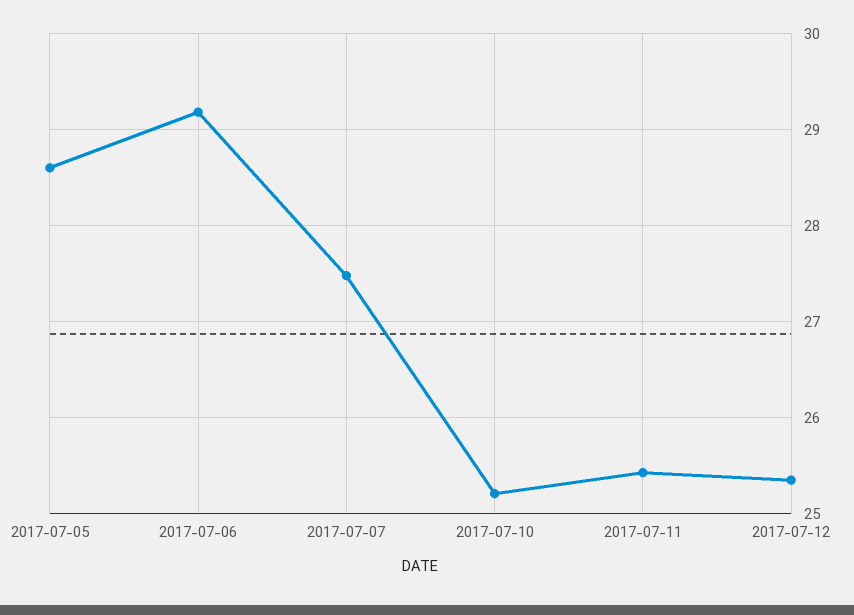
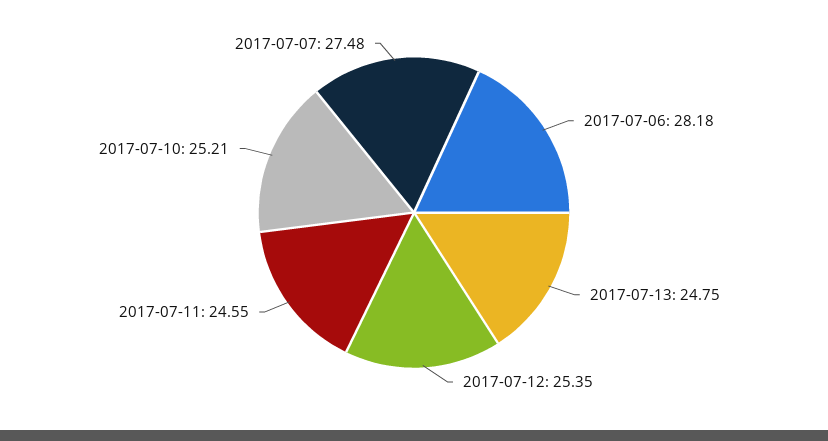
2017-07-05: 28.6 -> none
2017-07-06: 29.2 -> 28.18
2017-07-11: 25.4 -> 24.55
2017-07-13: none -> 24.75

